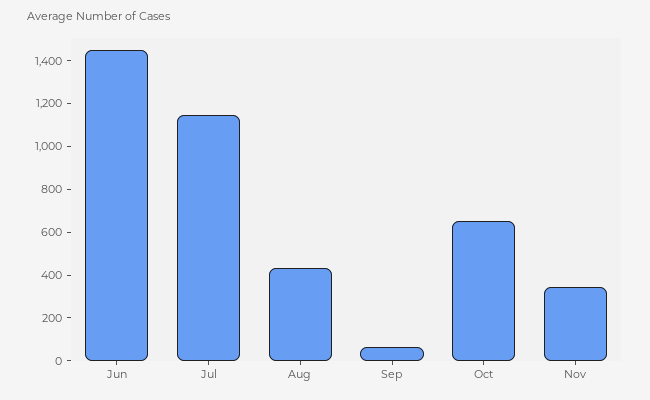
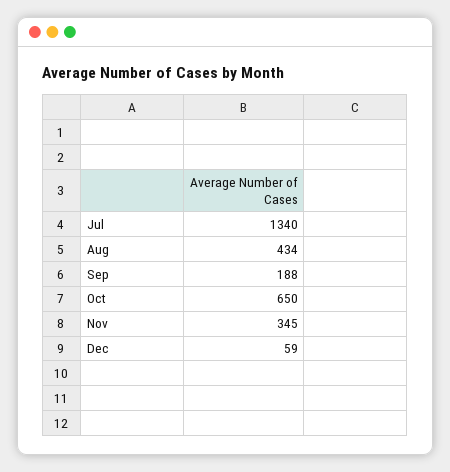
Jun: 1450 -> none
Jul: 1150 -> 1340
Sep: 50 -> 188
Dec: none -> 59

